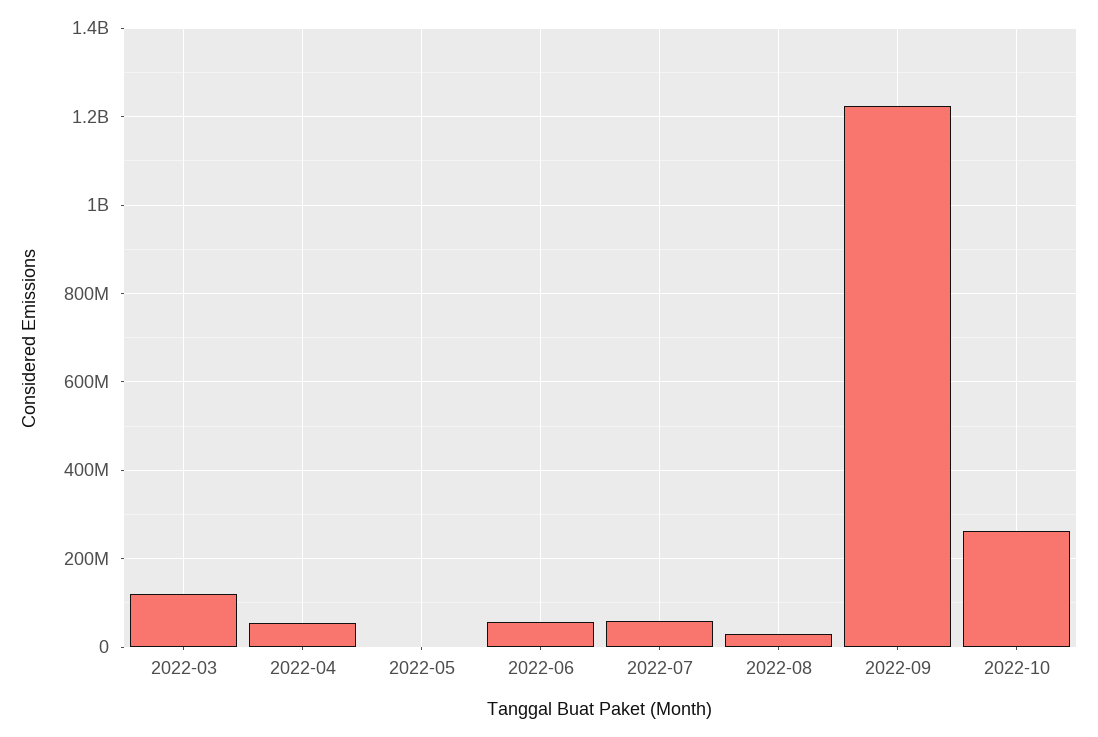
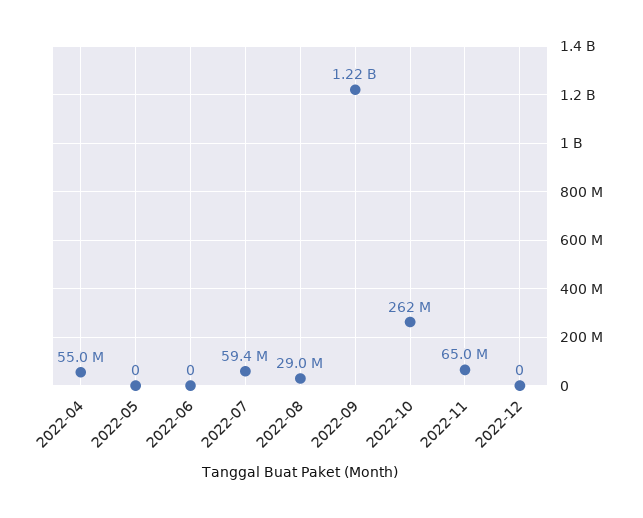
2022-03: 120000000 -> none
2022-06: 60000000 -> 0
2022-11: none -> 65000000
2022-12: none -> 0

